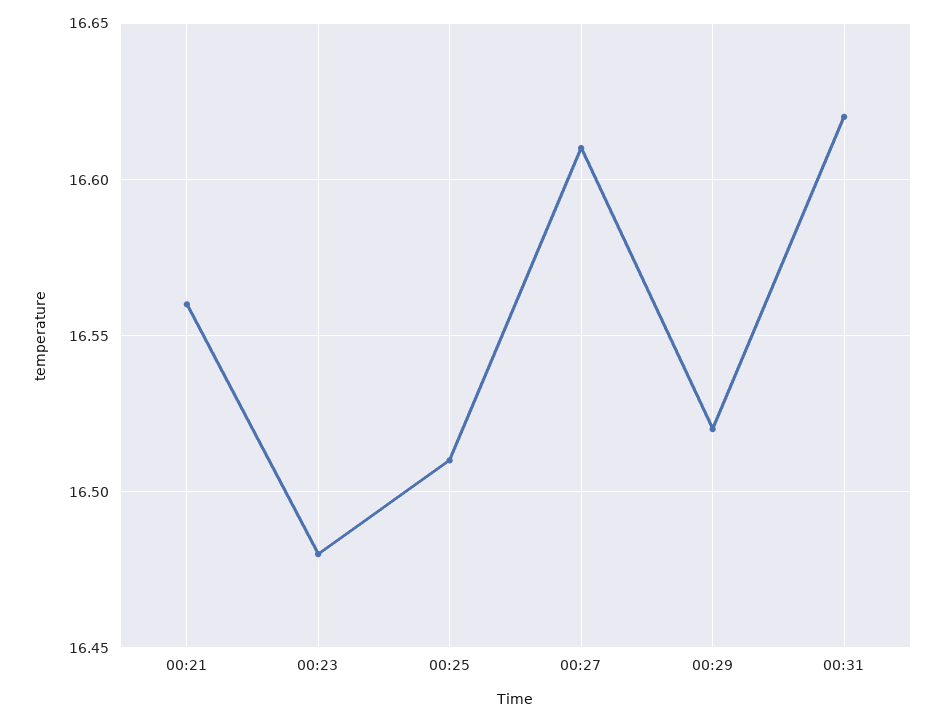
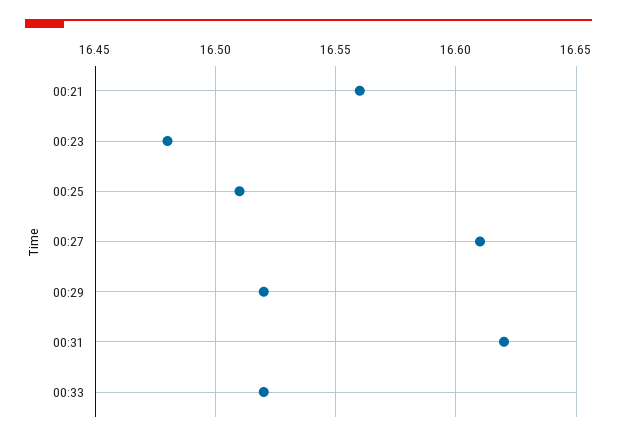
00:33: none -> 16.52

